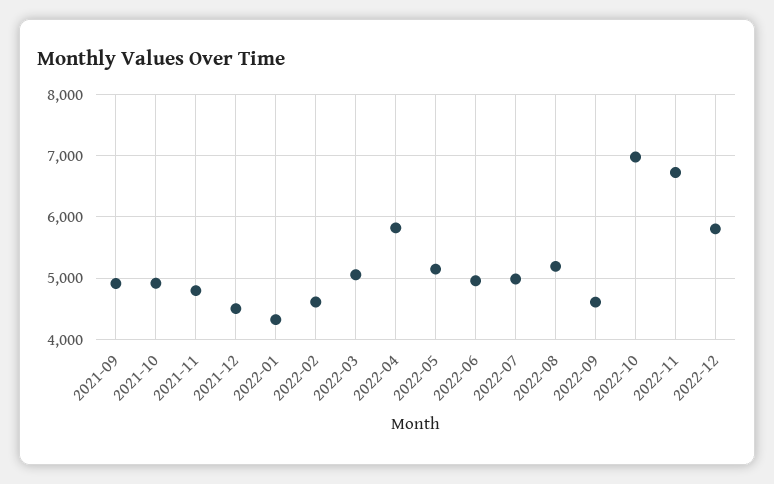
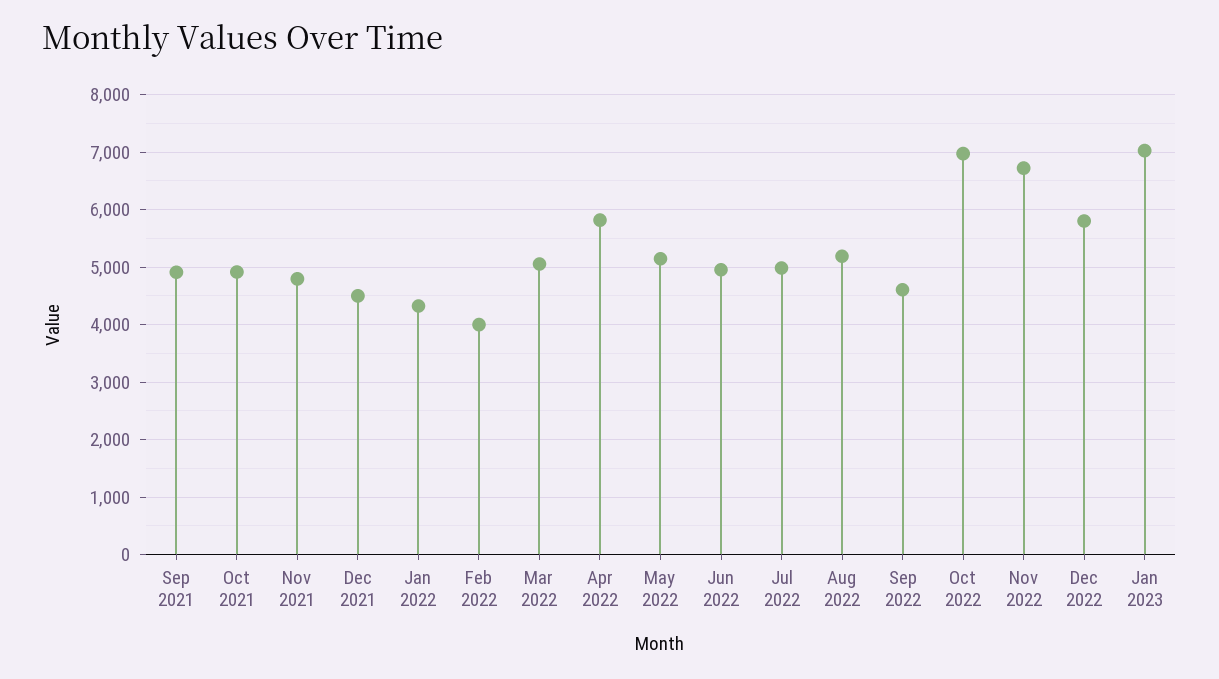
2022-02: 4600 -> 4000
Jan 2023: none -> 7000

